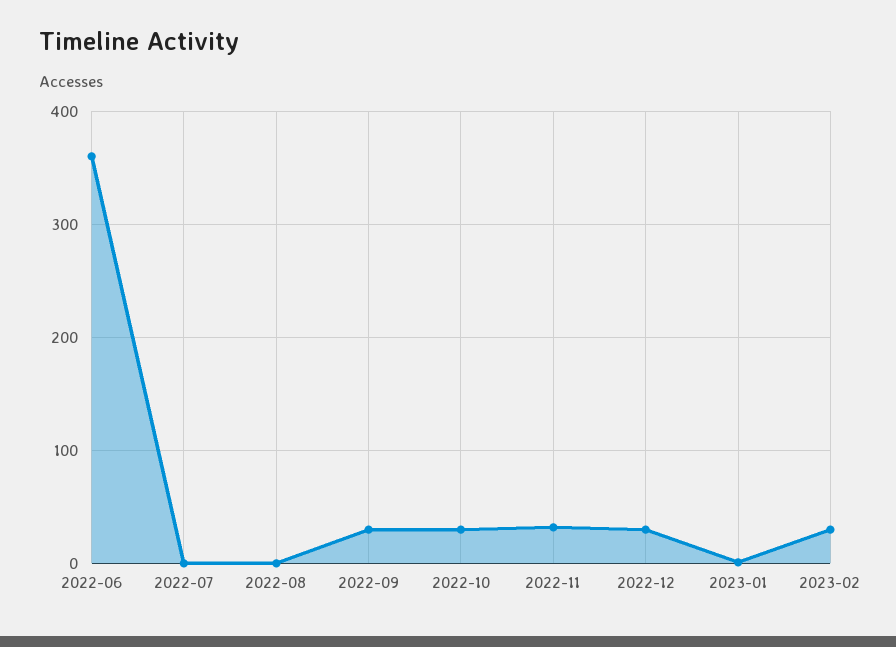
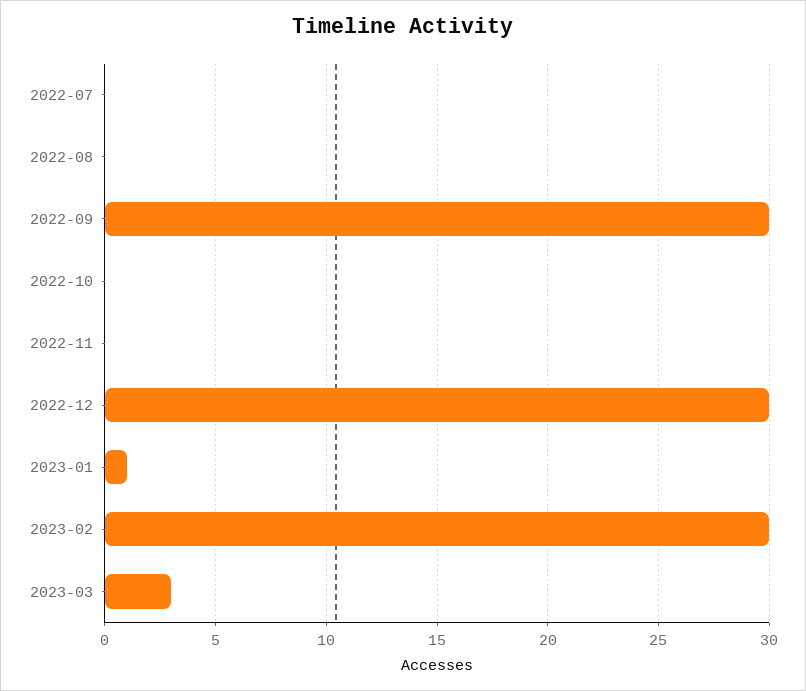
2022-06: 360 -> none
2022-10: 30 -> 0
2022-11: 30 -> 0
2023-03: none -> 3

